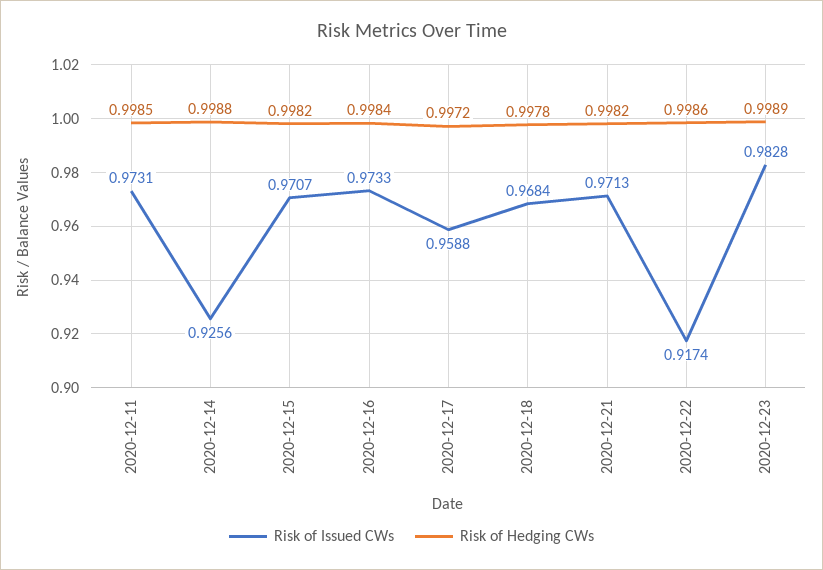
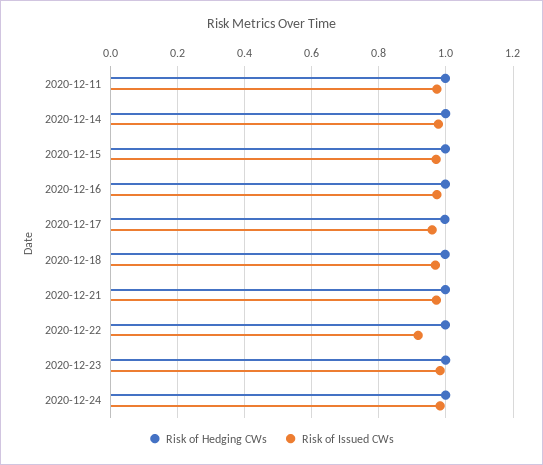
Risk of Issued CWs, 2020-12-14: 0.9256 -> 0.98
Risk of Hedging CWs, 2020-12-24: none -> 1
Risk of Issued CWs, 2020-12-24: none -> 0.98

